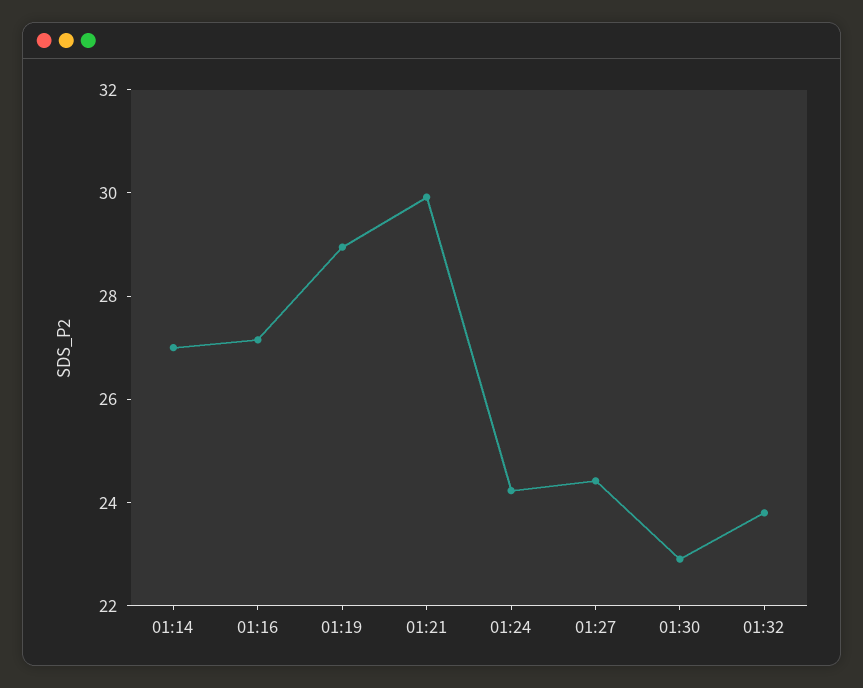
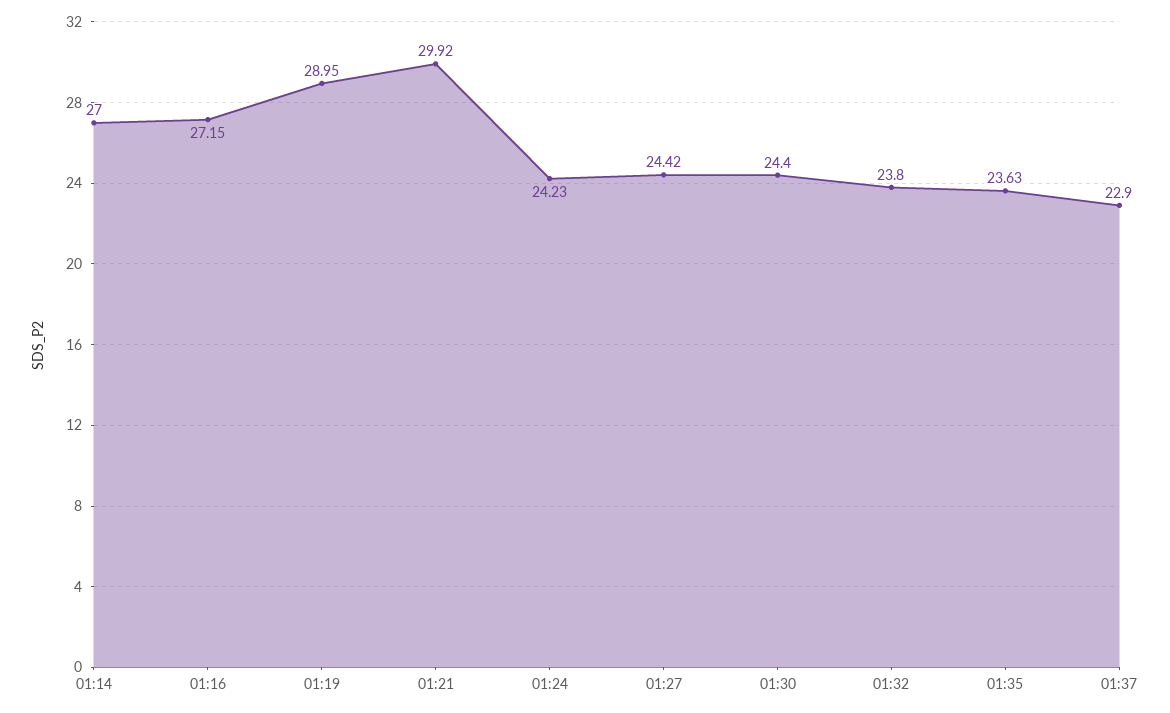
01:30: 23 -> 24.4
01:35: none -> 23.63
01:37: none -> 22.9

